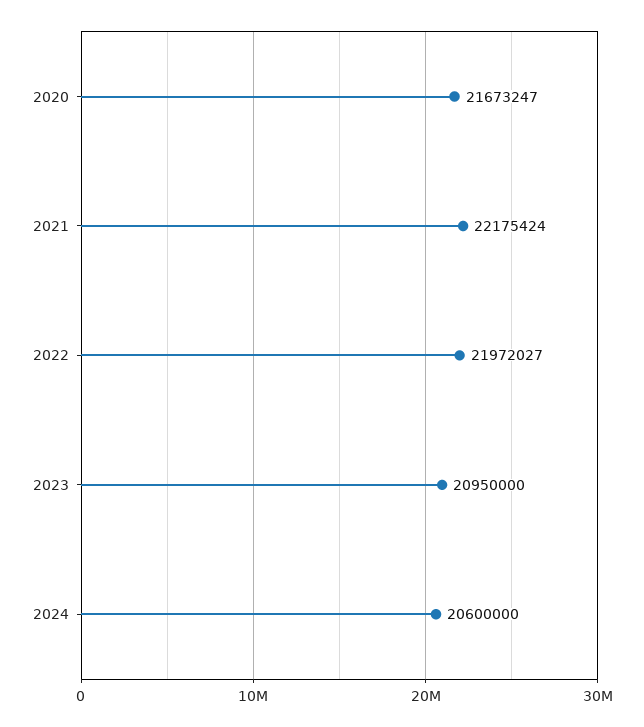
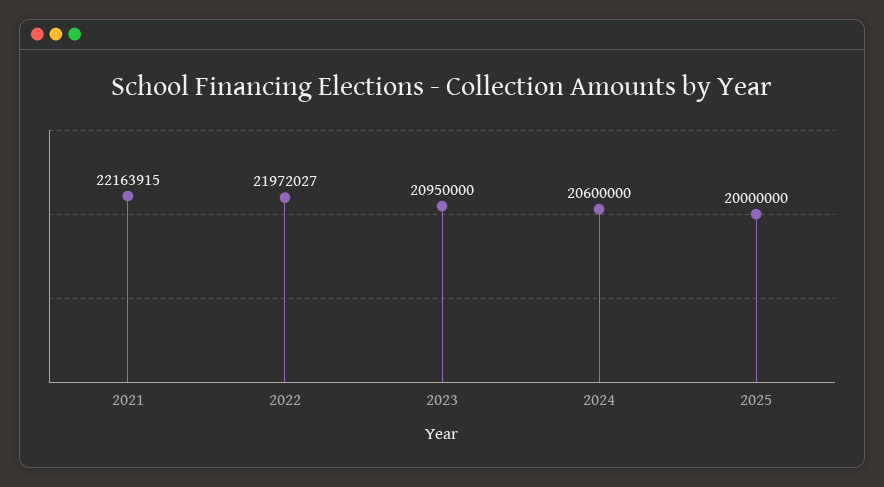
2020: 21673247 -> none
2021: 22175424 -> 22163915
2025: none -> 20000000

